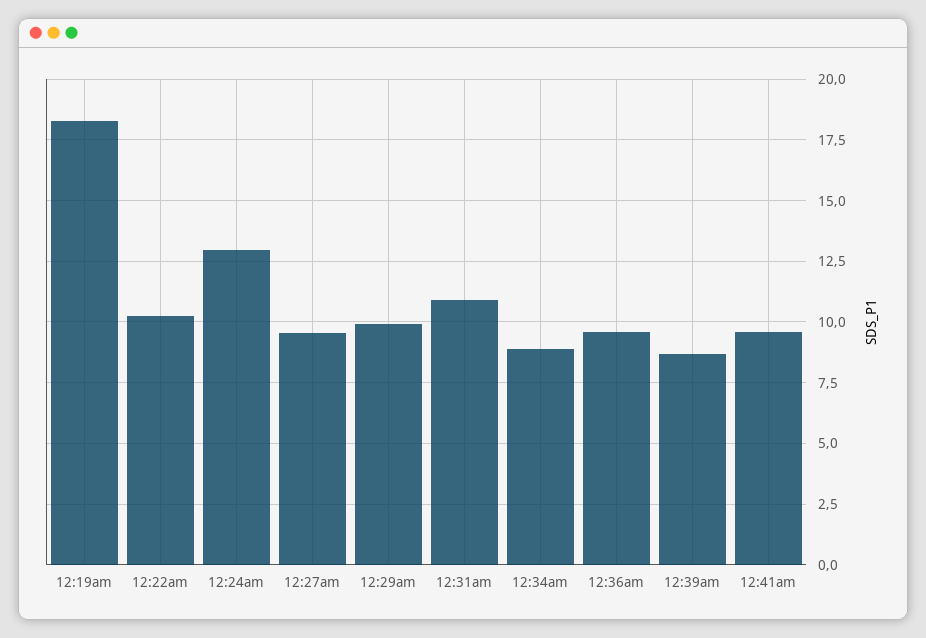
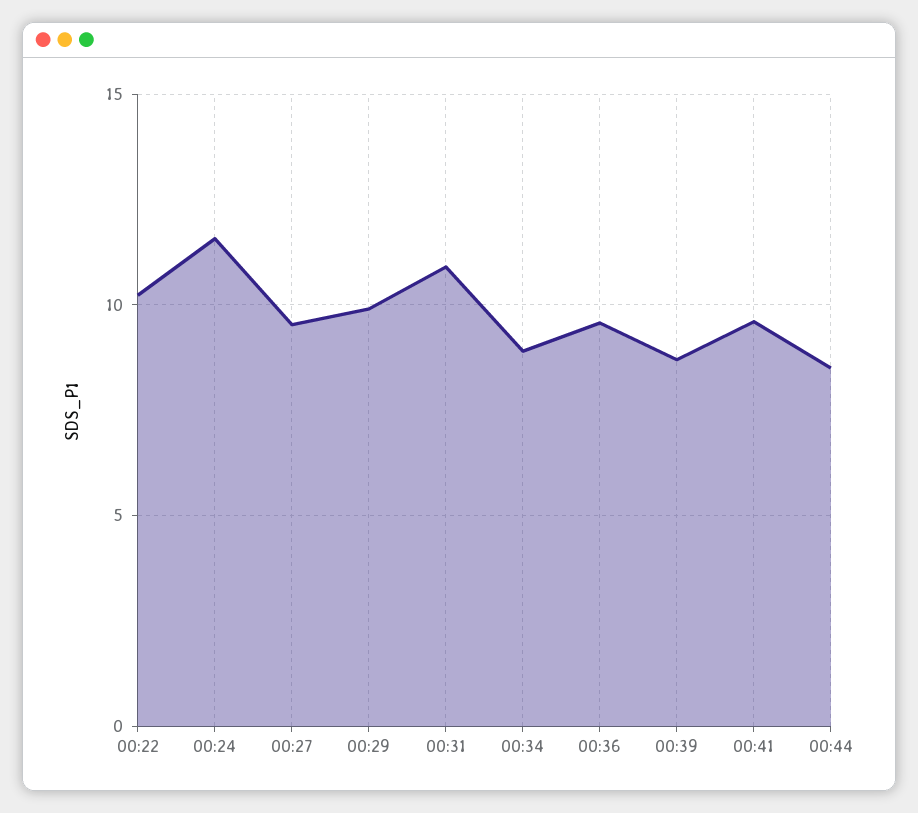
12:19am: 18.25 -> none
12:24am: 13 -> 11.5
00:44: none -> 8.5

